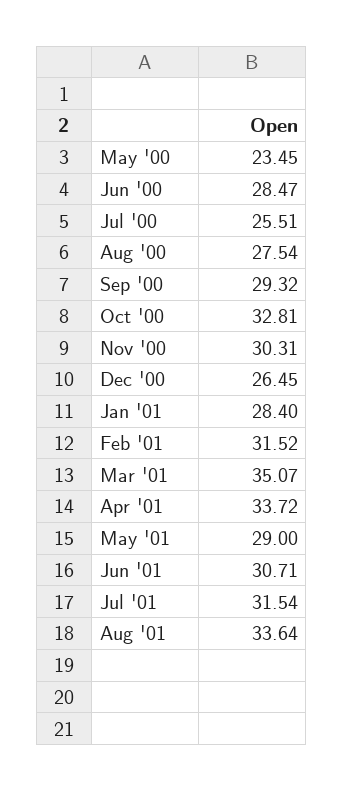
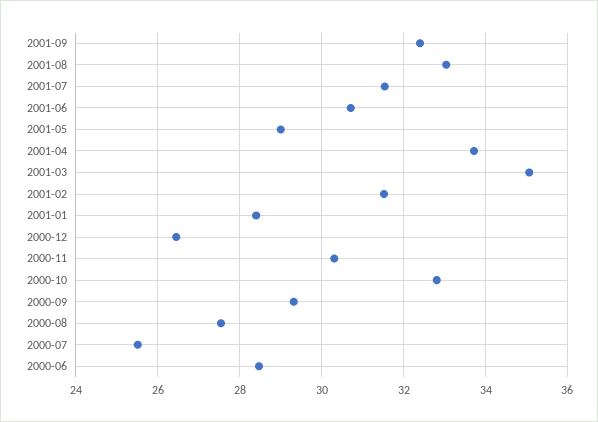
May '00: 23.45 -> none
Aug '01: 33.64 -> 33
2001-09: none -> 32.4

